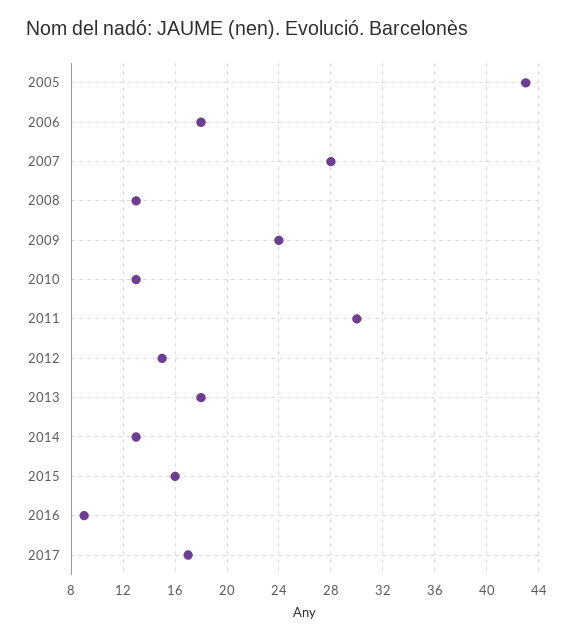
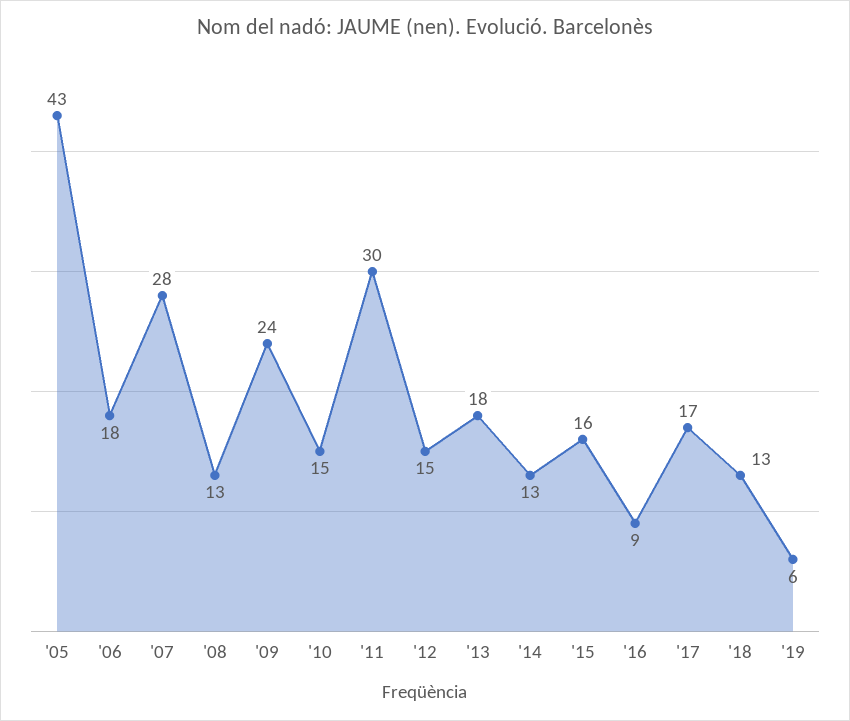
2010: 13 -> 15
'18: none -> 13
'19: none -> 6

